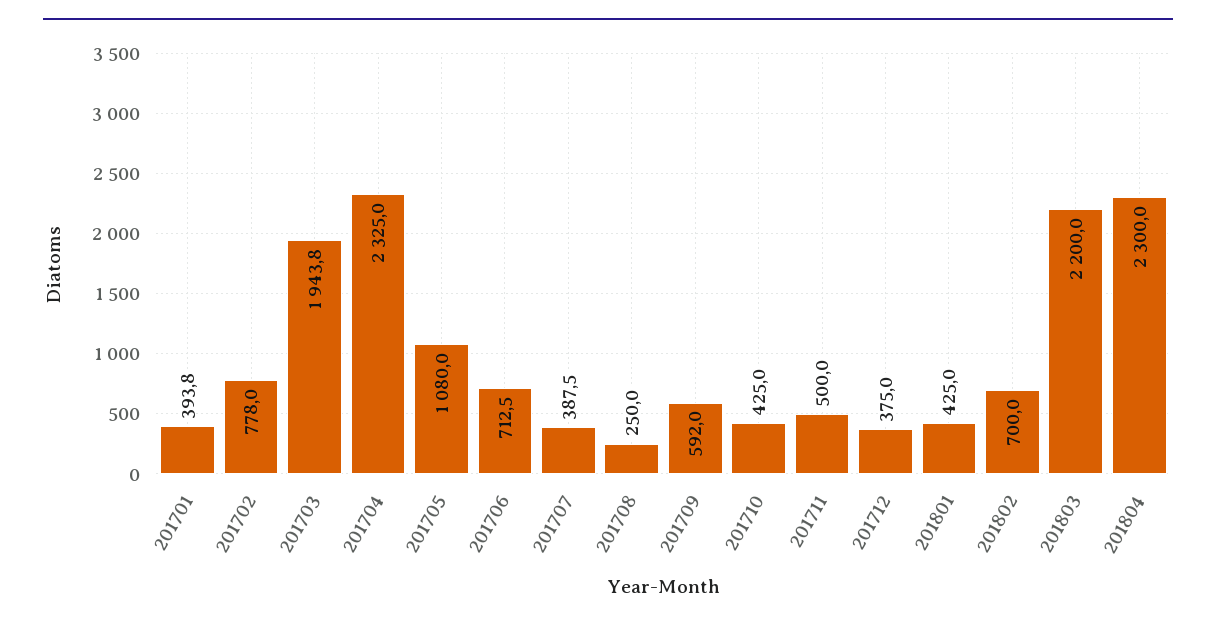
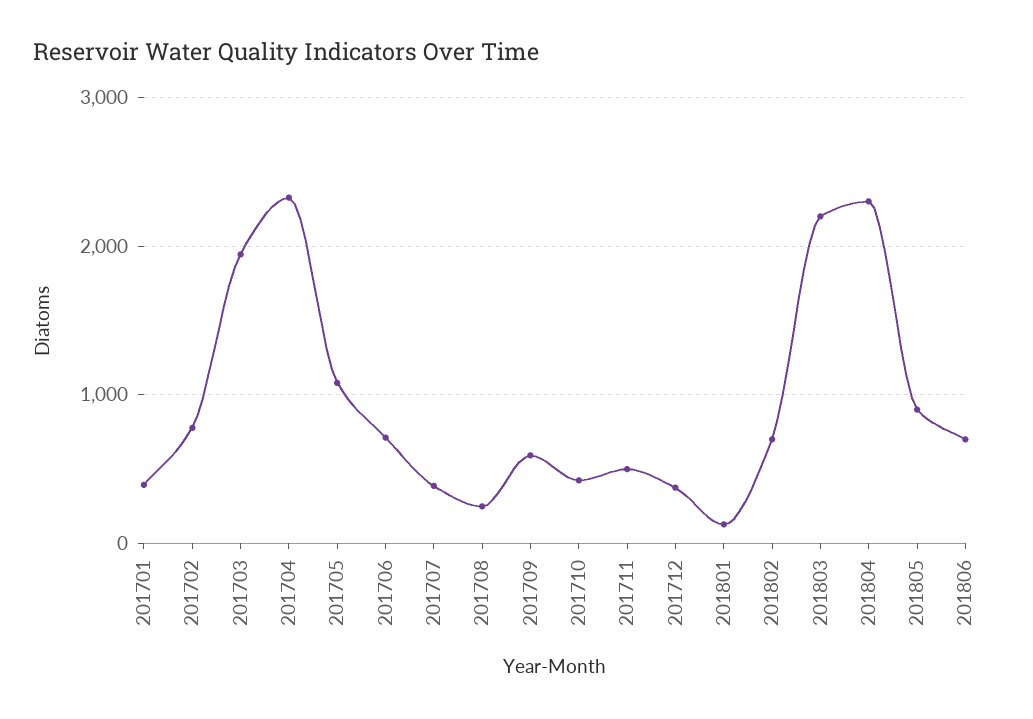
201801: 425 -> 100
201805: none -> 900
201806: none -> 700

